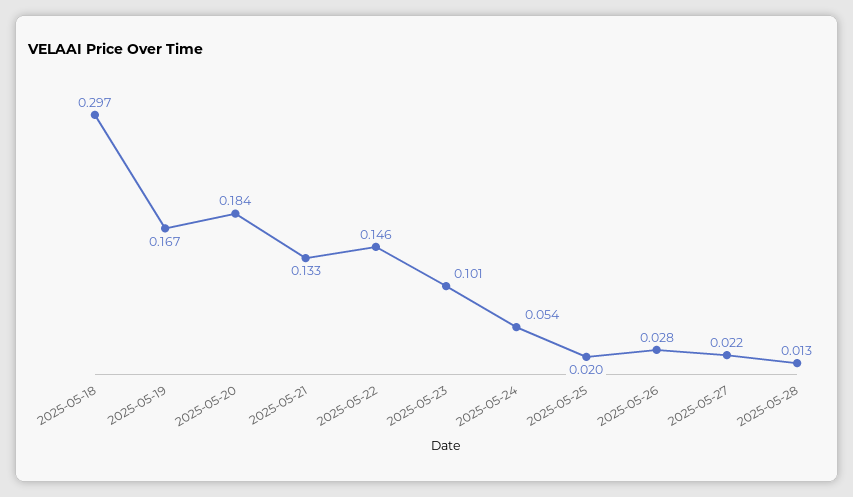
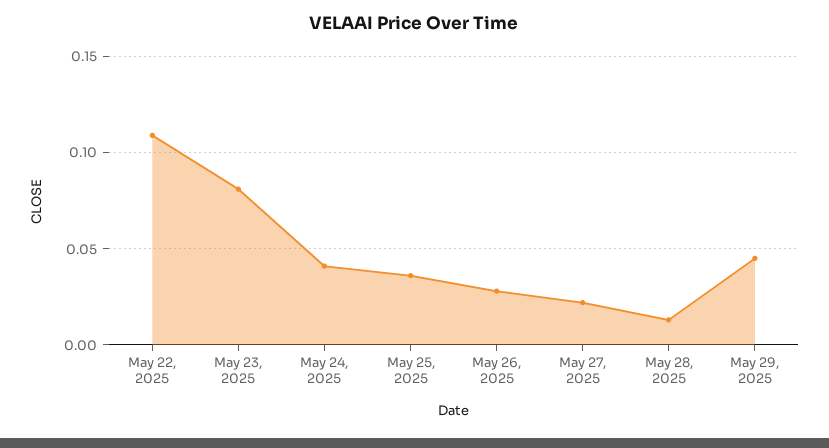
2025-05-18: 0.297 -> none
2025-05-19: 0.167 -> none
2025-05-20: 0.184 -> none
2025-05-21: 0.133 -> none
2025-05-22: 0.146 -> 0.11
2025-05-23: 0.101 -> 0.08
2025-05-24: 0.054 -> 0.04
2025-05-25: 0.02 -> 0.035
May 29, 2025: none -> 0.045

